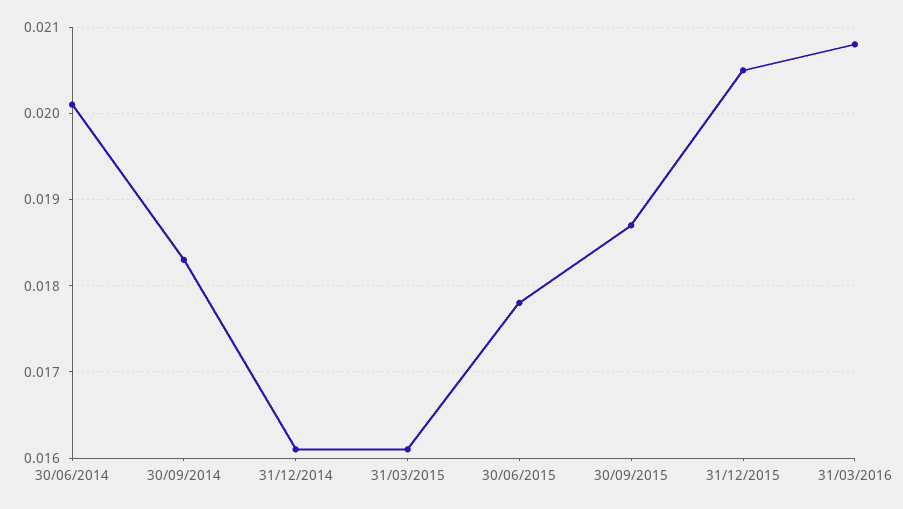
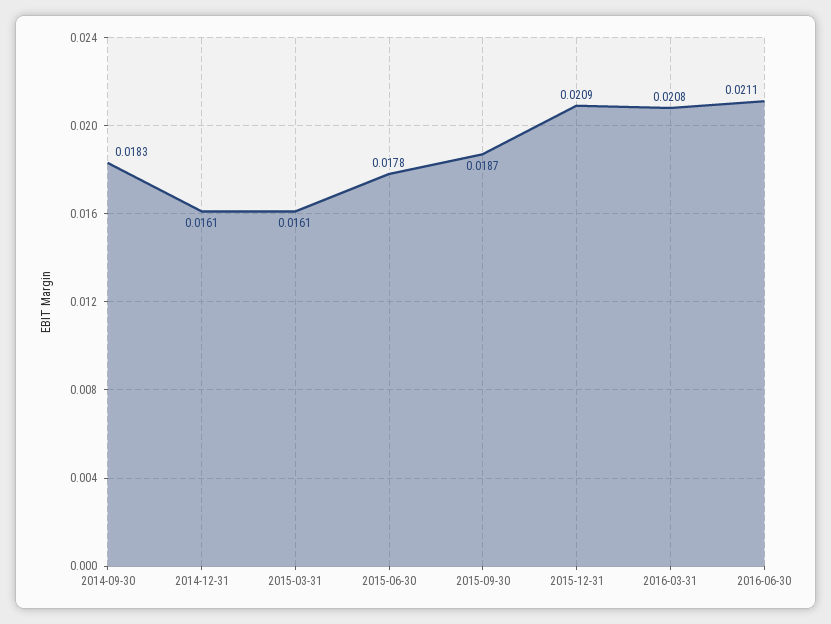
30/06/2014: 0.0201 -> none
31/12/2015: 0.0205 -> 0.0209
2016-06-30: none -> 0.0211

